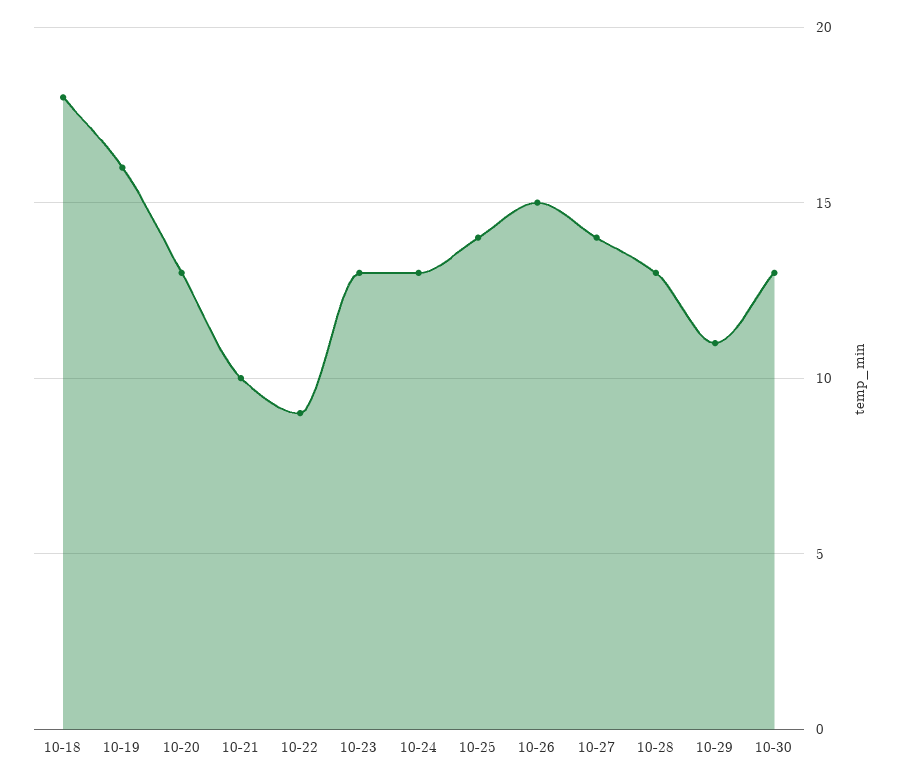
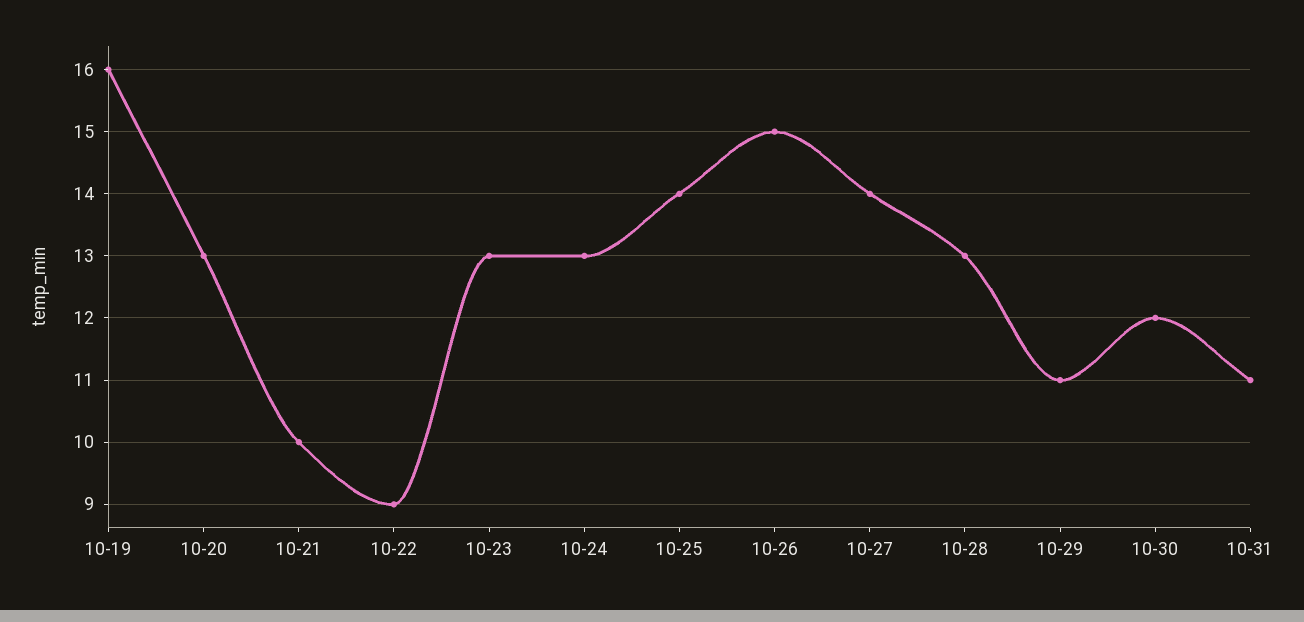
10-18: 18 -> none
10-30: 13 -> 12
10-31: none -> 11

